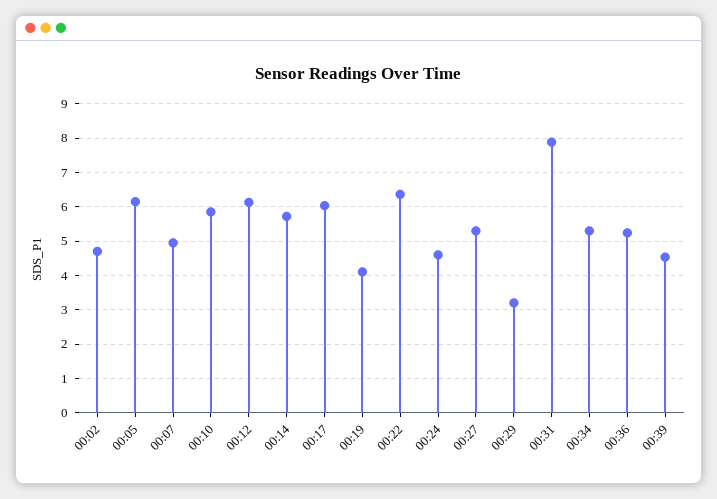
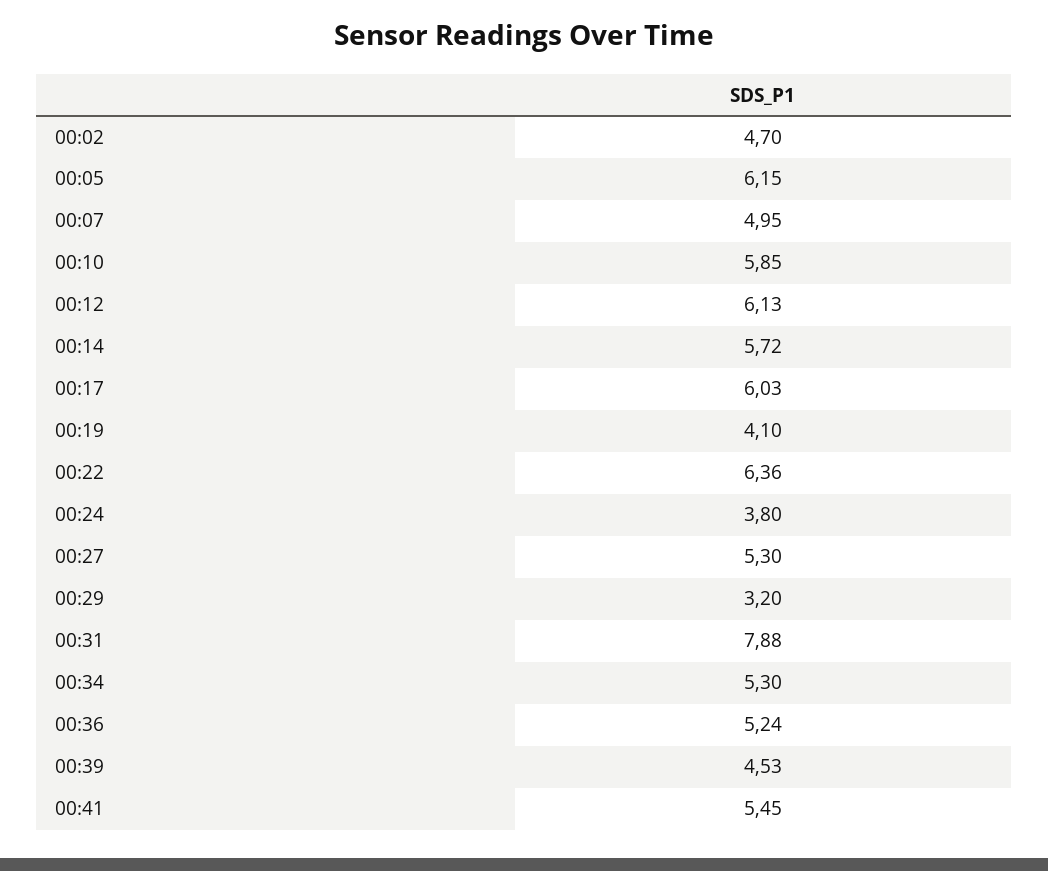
00:24: 4.6 -> 3.8
00:41: none -> 5.45

